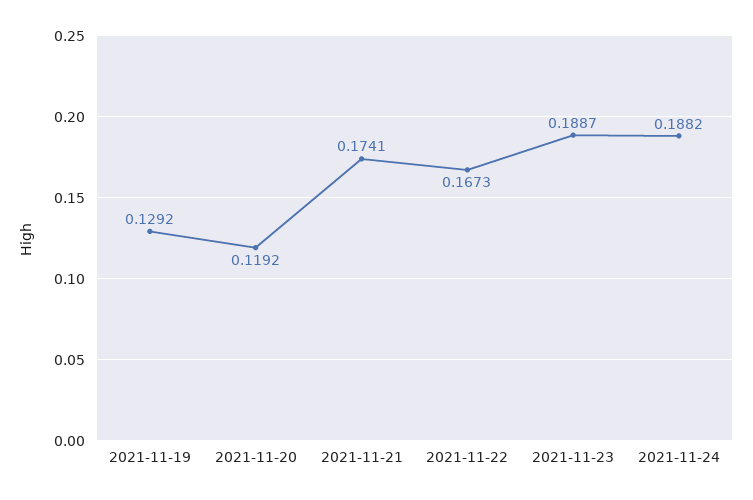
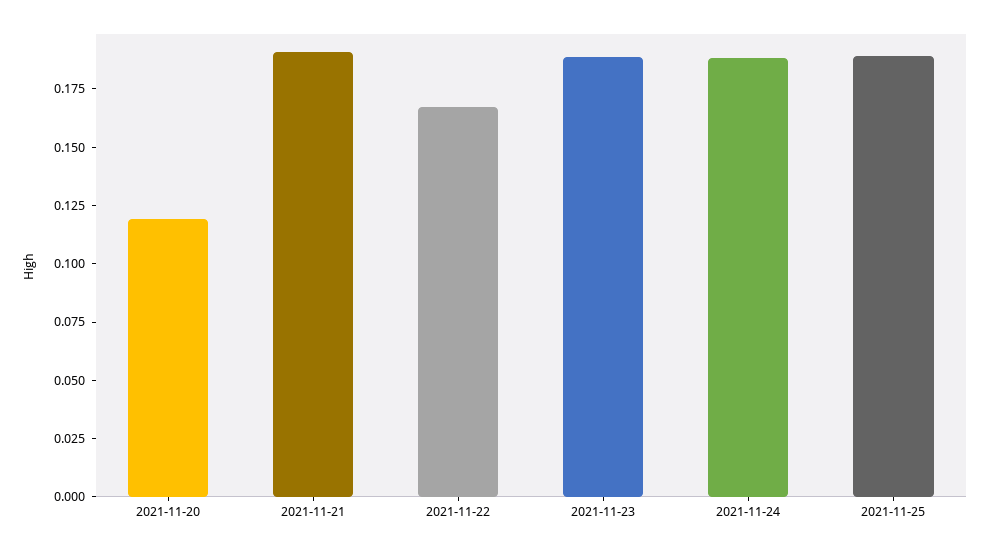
2021-11-19: 0.1292 -> none
2021-11-21: 0.1741 -> 0.19
2021-11-25: none -> 0.19

